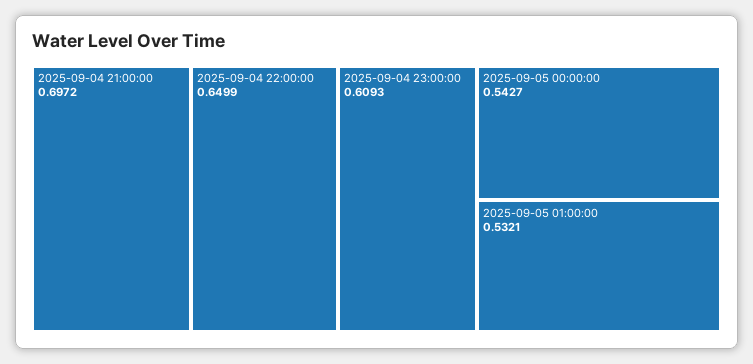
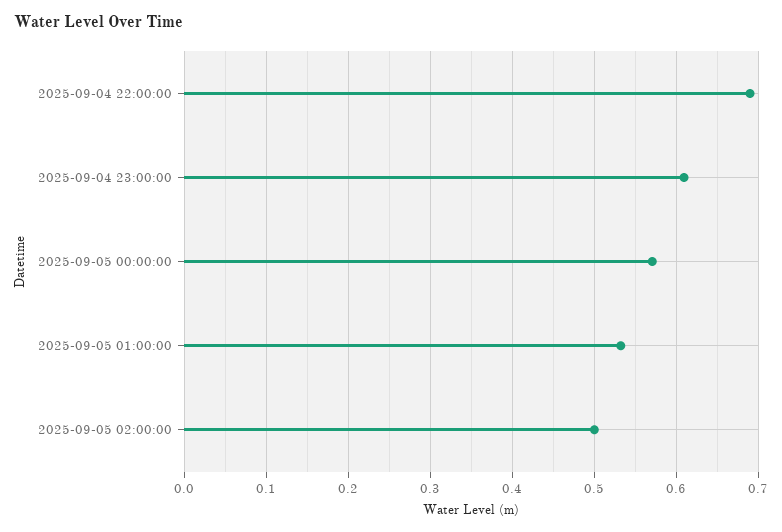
2025-09-04 21:00:00: 0.6972 -> none
2025-09-04 22:00:00: 0.6499 -> 0.69
2025-09-05 00:00:00: 0.5427 -> 0.57
2025-09-05 02:00:00: none -> 0.5

